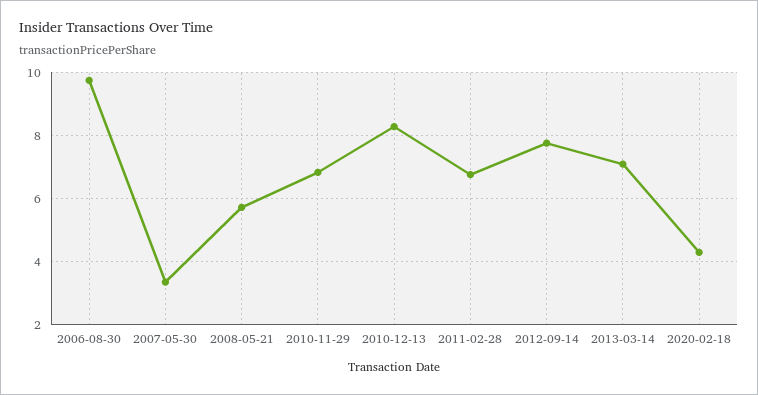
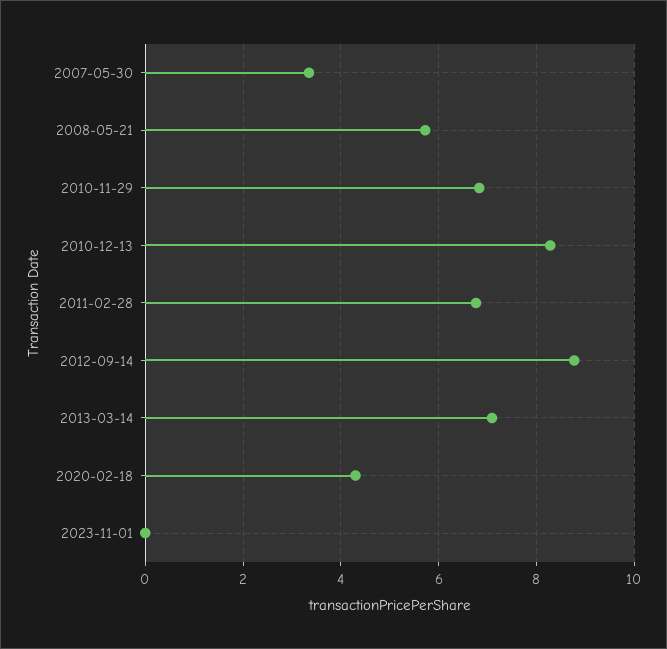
2006-08-30: 9.8 -> none
2012-09-14: 7.8 -> 8.8
2023-11-01: none -> 0

